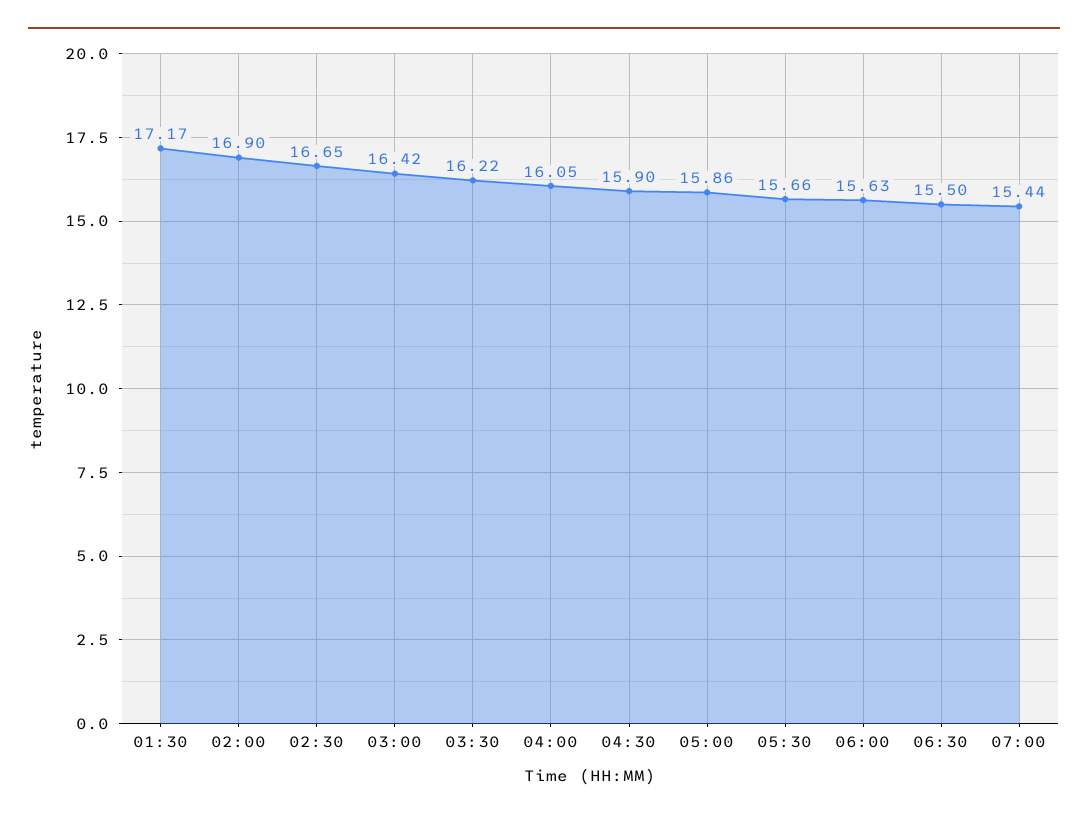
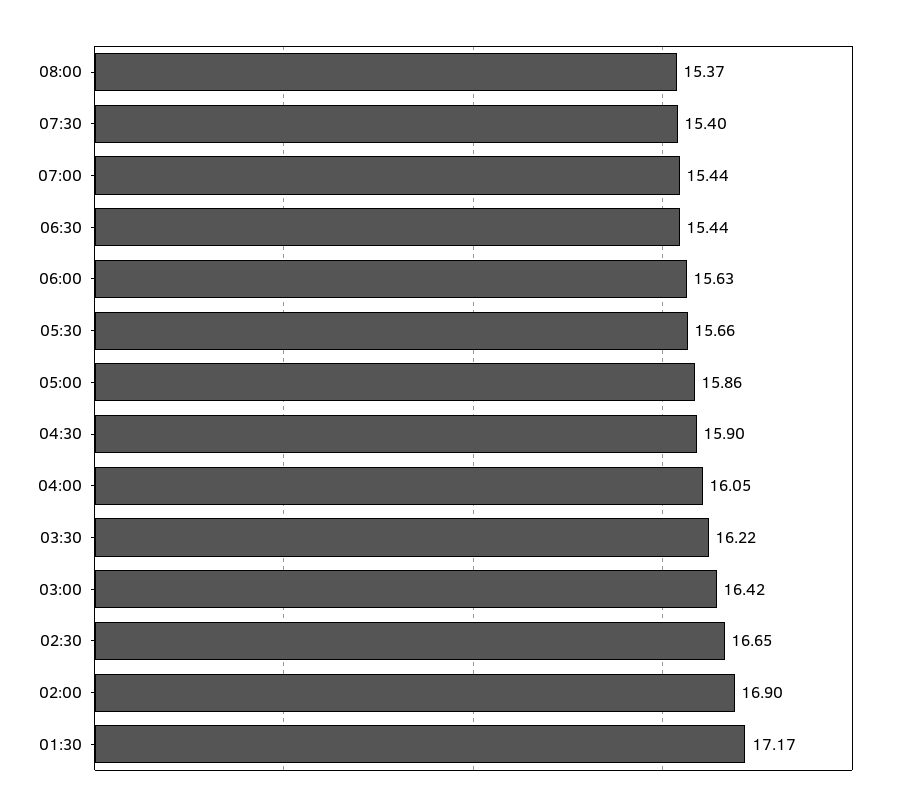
06:30: 15.5 -> 15.44
08:00: none -> 15.37
07:30: none -> 15.4

